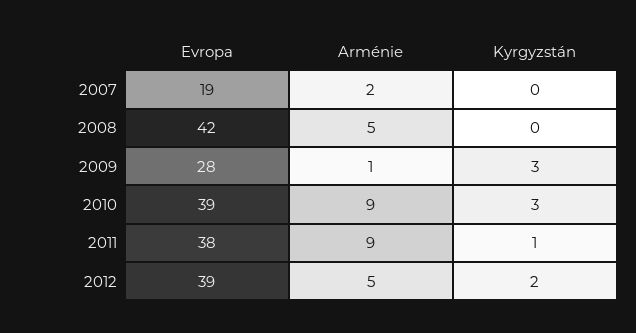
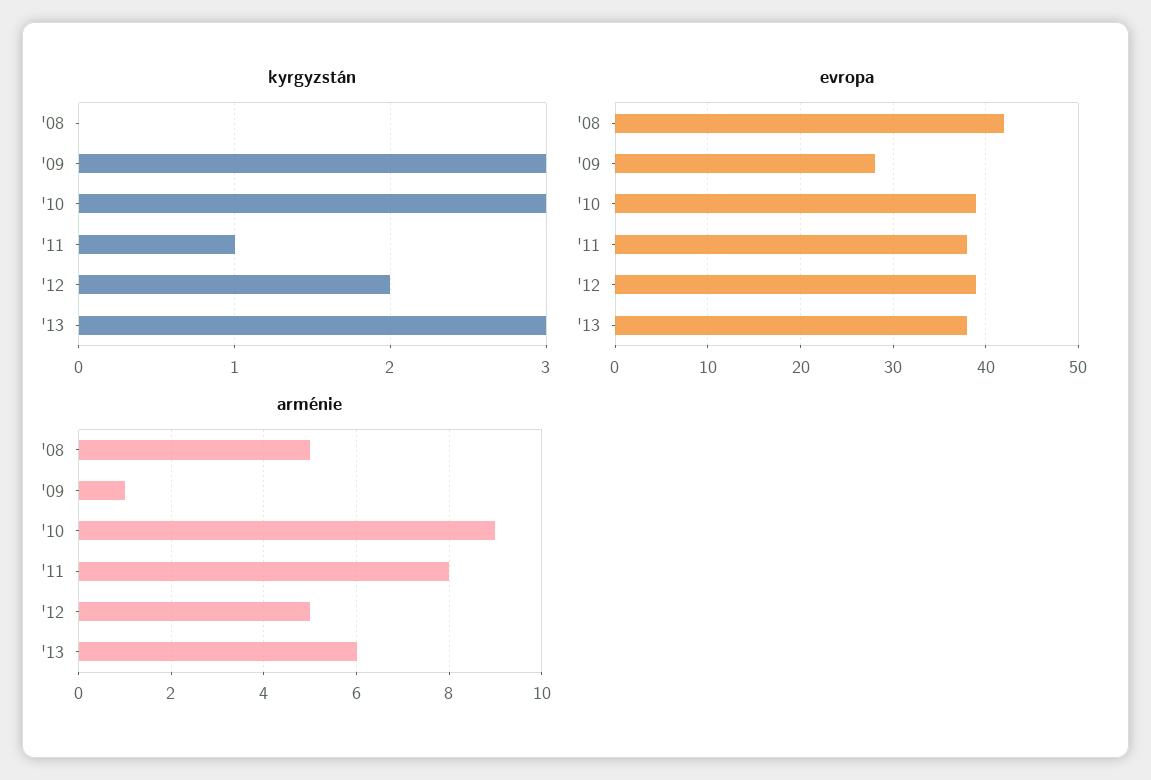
Evropa, 2007: 19 -> none
Arménie, 2007: 2 -> none
Kyrgyzstán, 2007: 0 -> none
Arménie, 2011: 9 -> 8
Kyrgyzstán, '13: none -> 3
Evropa, '13: none -> 38
Arménie, '13: none -> 6

